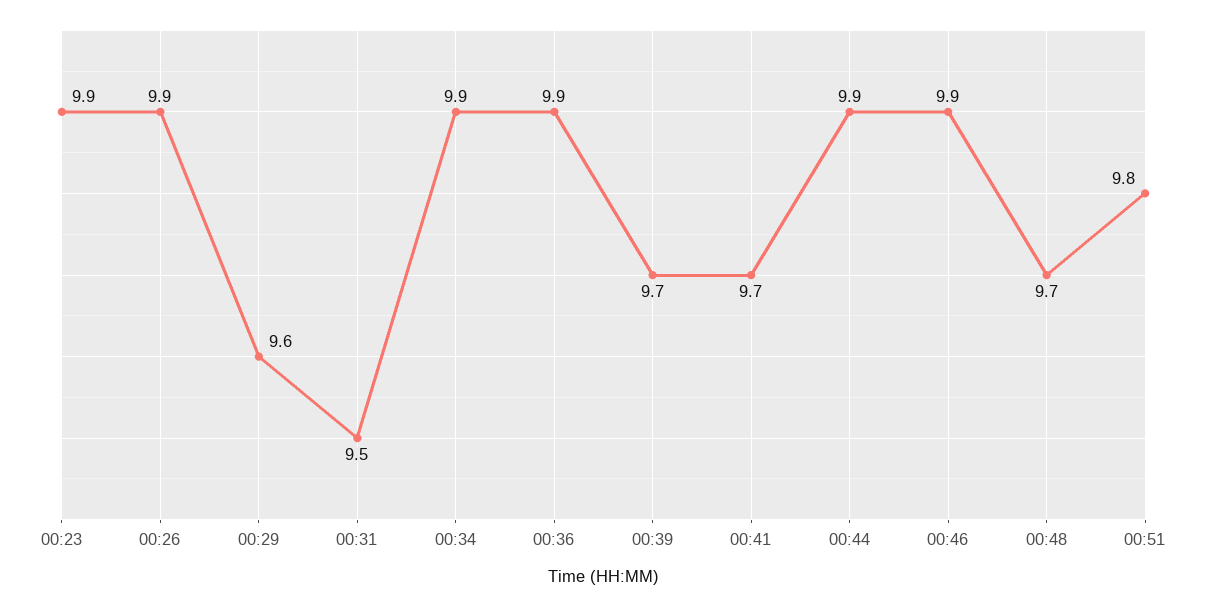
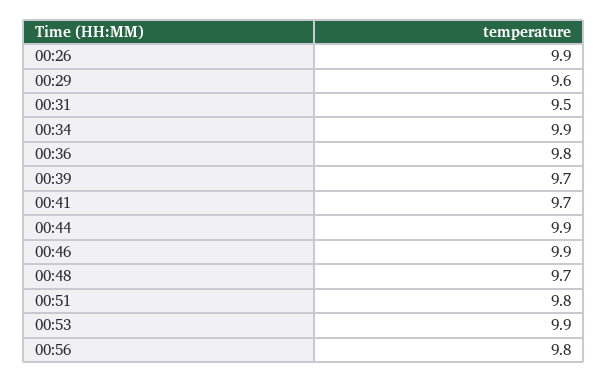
00:23: 9.9 -> none
00:36: 9.9 -> 9.8
00:53: none -> 9.9
00:56: none -> 9.8

